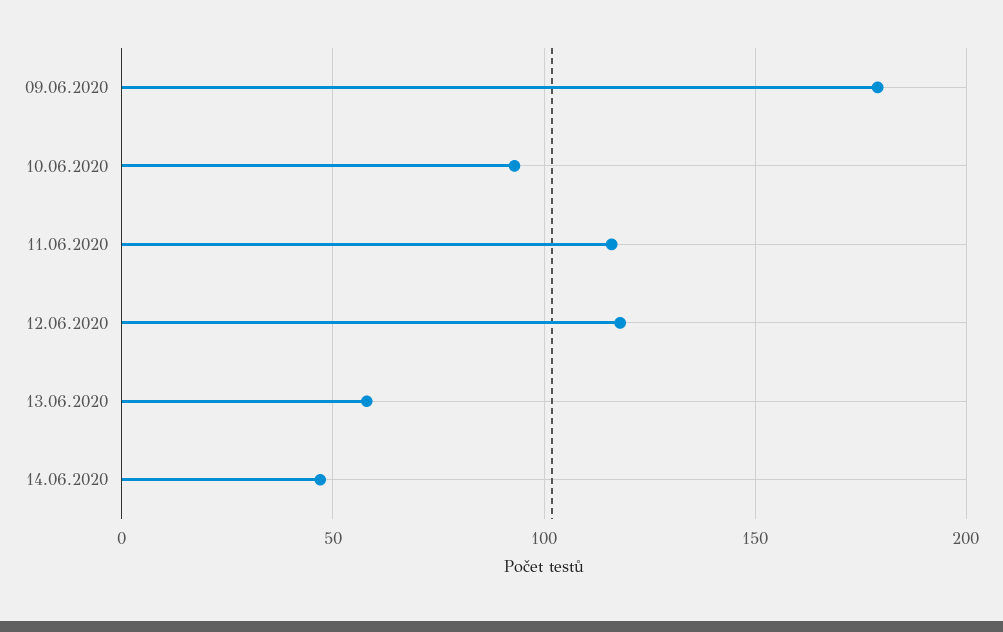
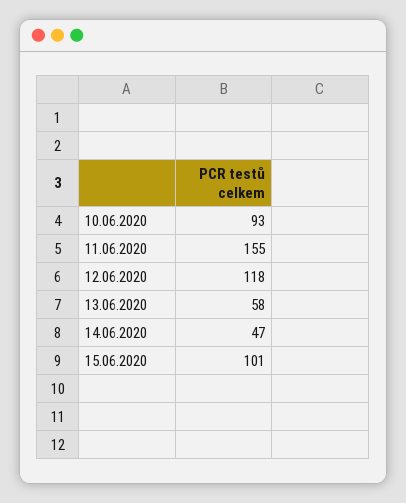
09.06.2020: 180 -> none
11.06.2020: 115 -> 155
15.06.2020: none -> 101

